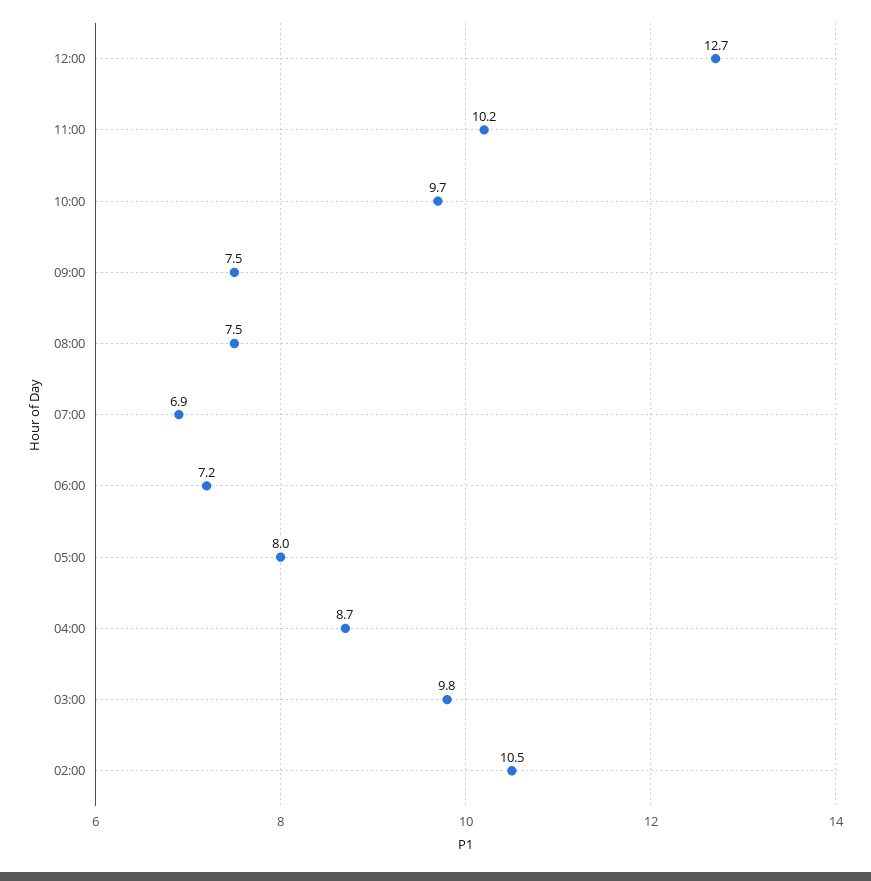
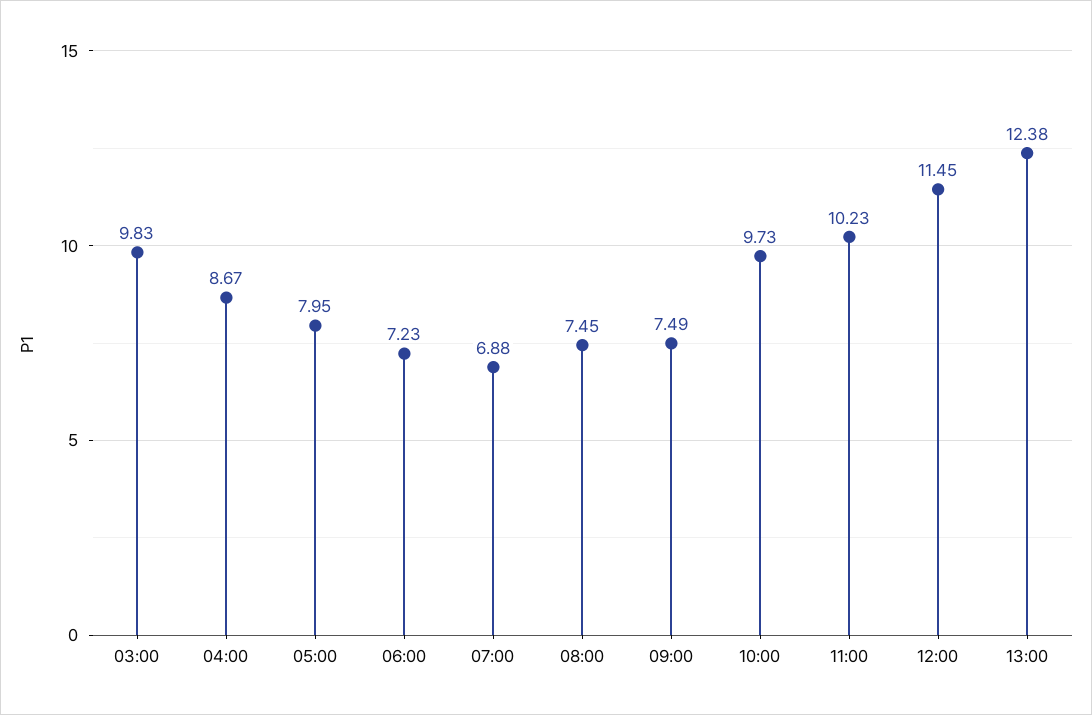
12:00: 12.7 -> 11.45
02:00: 10.5 -> none
13:00: none -> 12.38

